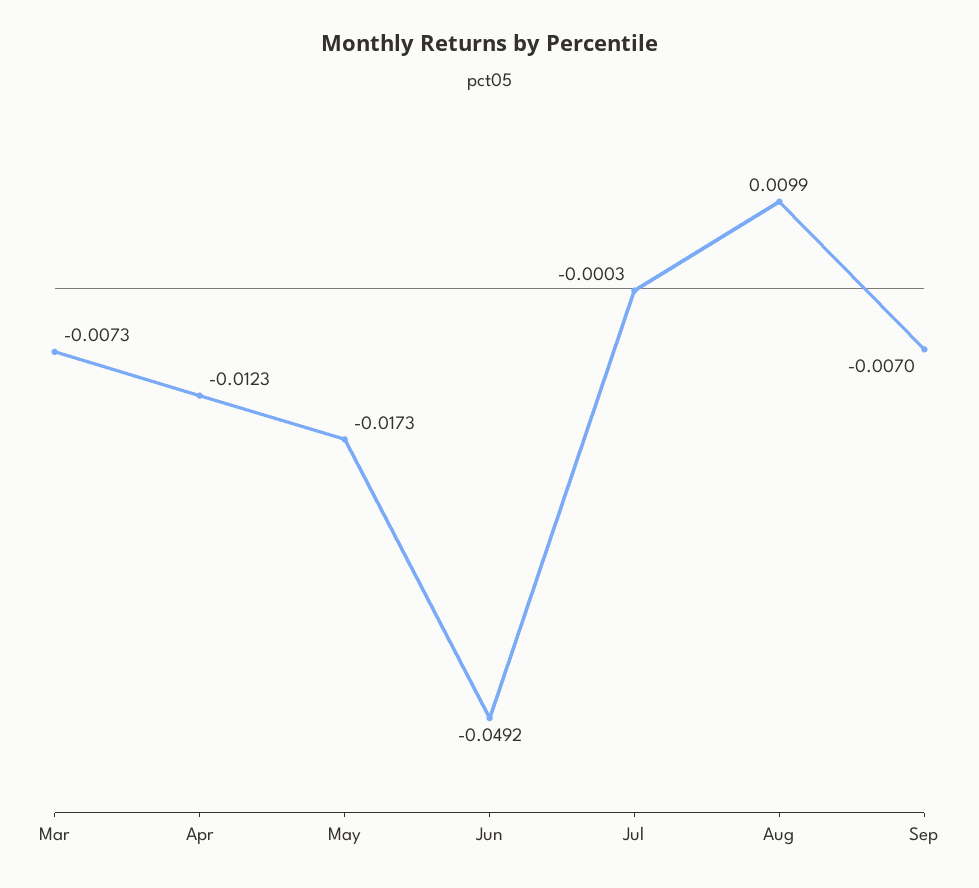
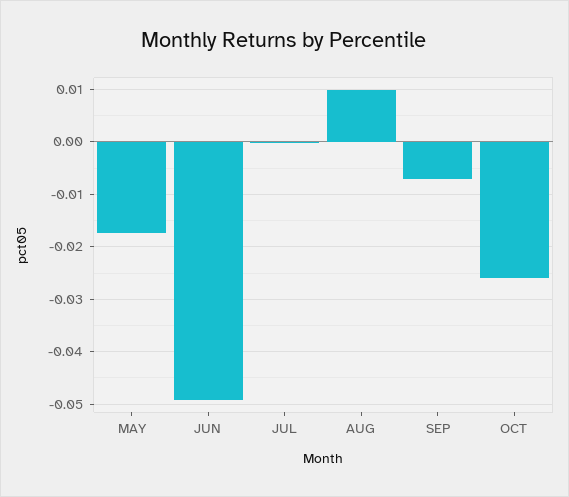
Mar: -0.0073 -> none
Apr: -0.0123 -> none
OCT: none -> -0.026

